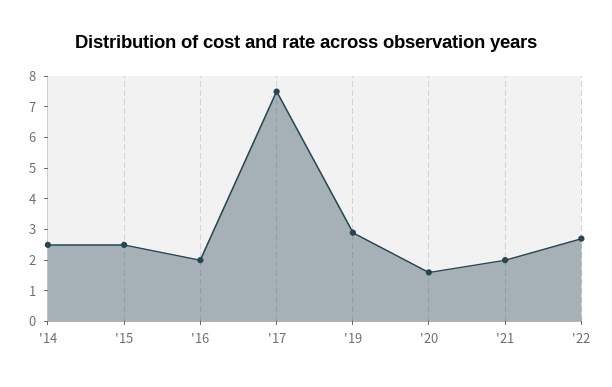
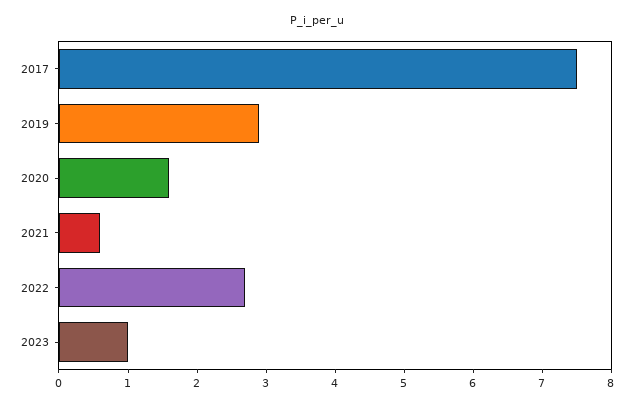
'14: 2.5 -> none
'15: 2.5 -> none
'16: 2 -> none
'21: 2 -> 0.5
2023: none -> 1

